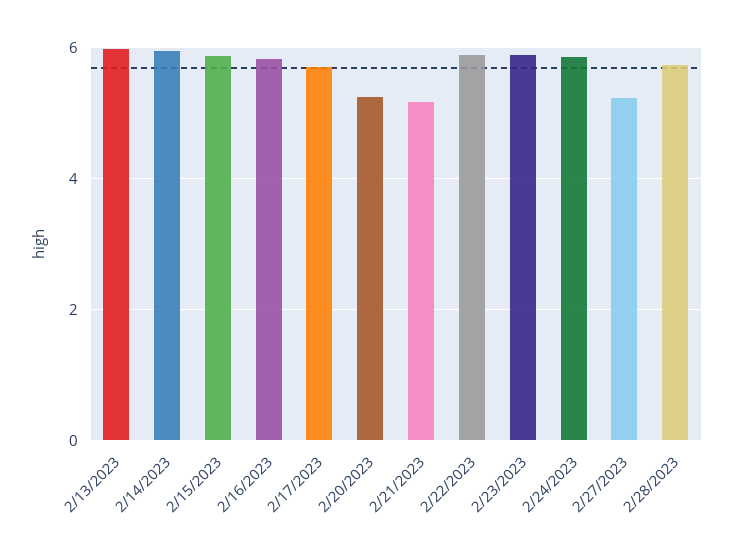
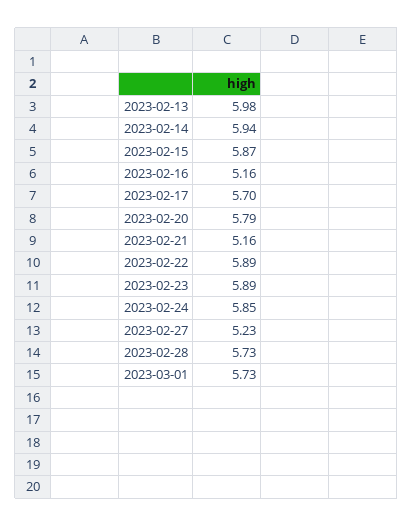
2/16/2023: 5.8 -> 5.16
2/20/2023: 5.2 -> 5.79
2023-03-01: none -> 5.73

